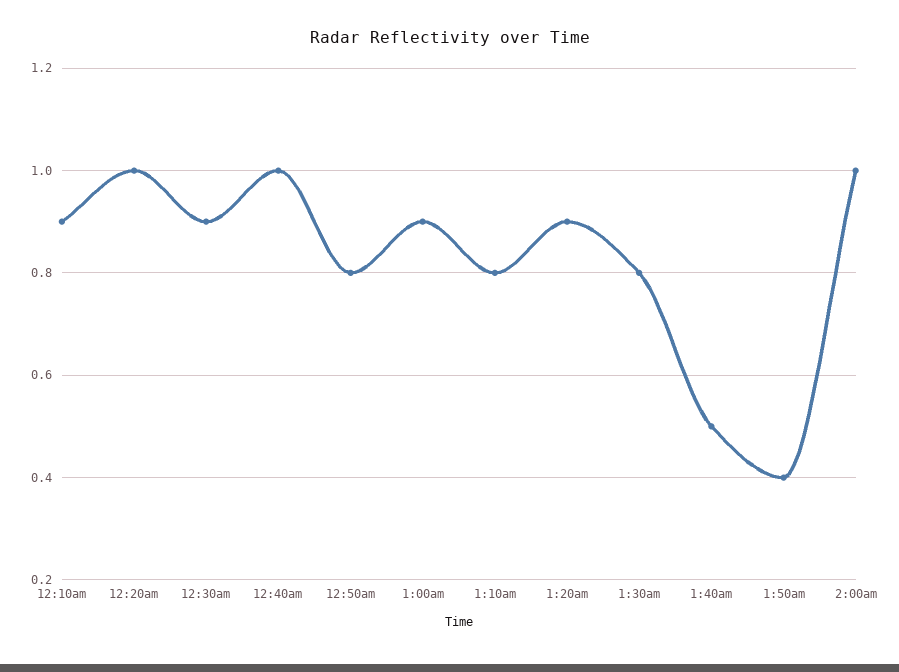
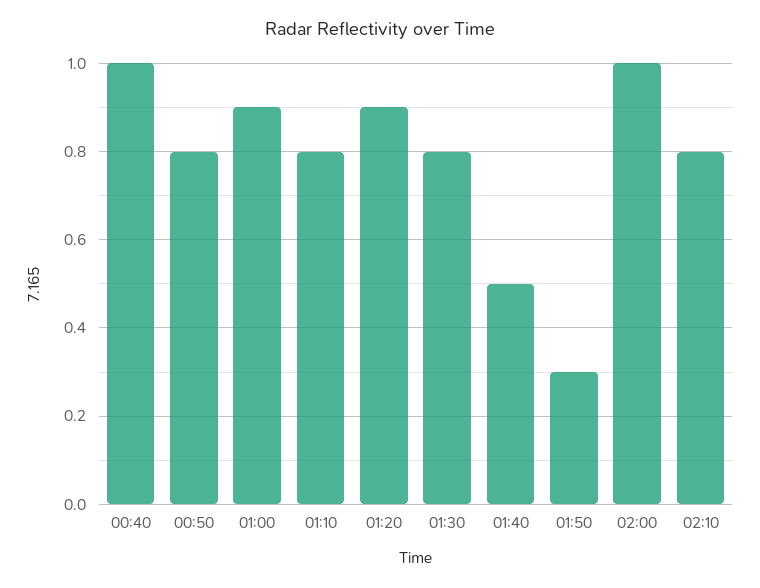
12:10am: 0.9 -> none
12:20am: 1 -> none
12:30am: 0.9 -> none
1:50am: 0.4 -> 0.3
02:10: none -> 0.8

